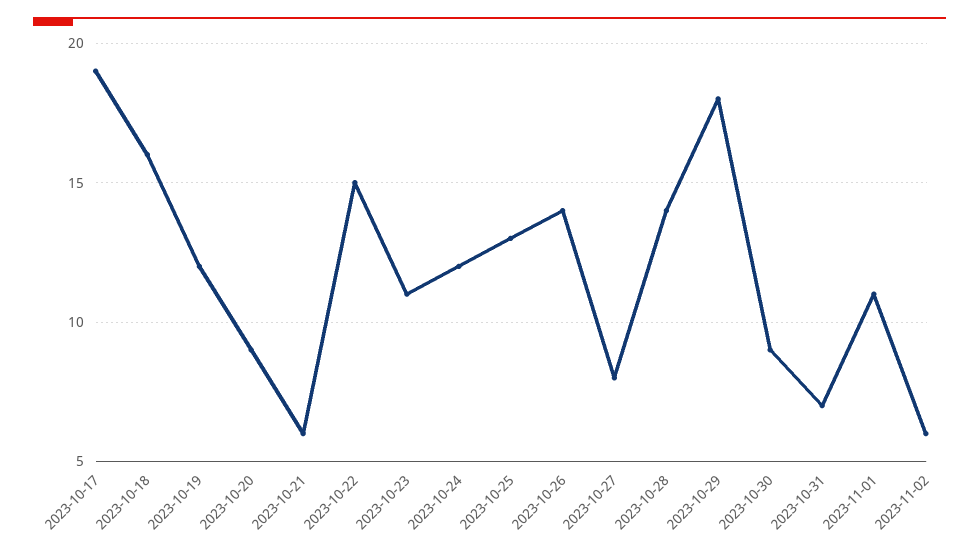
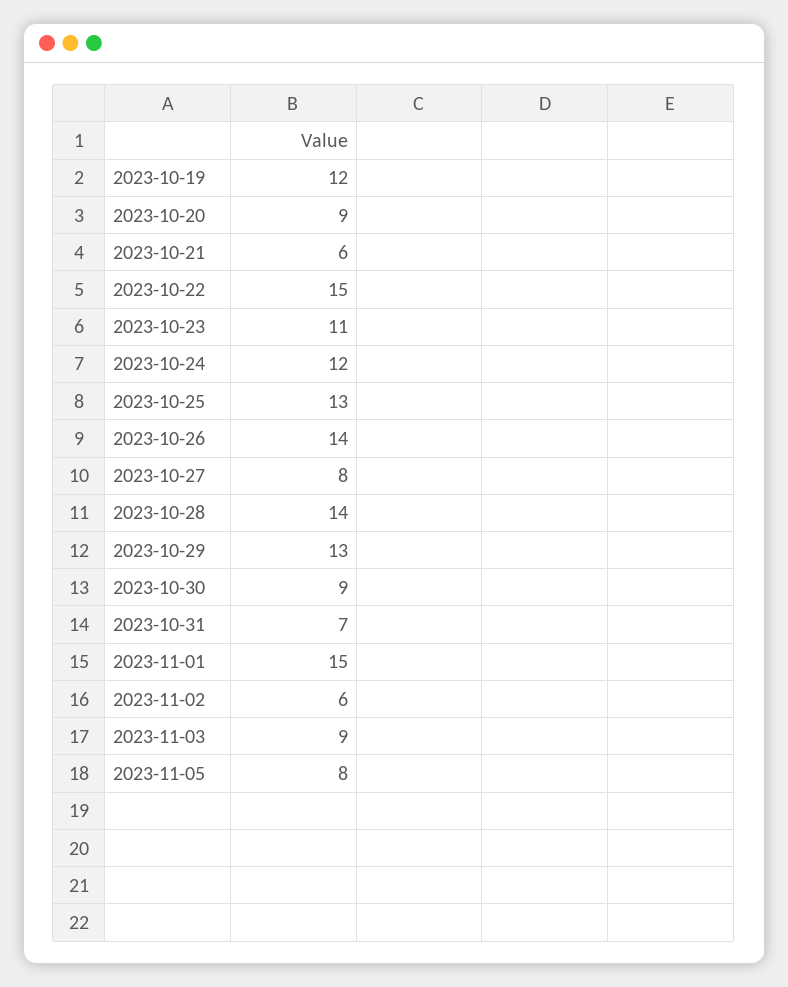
2023-10-17: 19 -> none
2023-10-18: 16 -> none
2023-10-29: 18 -> 13
2023-11-01: 11 -> 15
2023-11-03: none -> 9
2023-11-05: none -> 8

